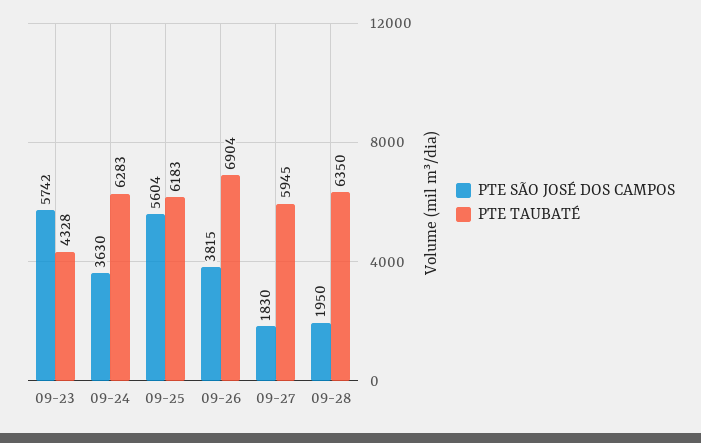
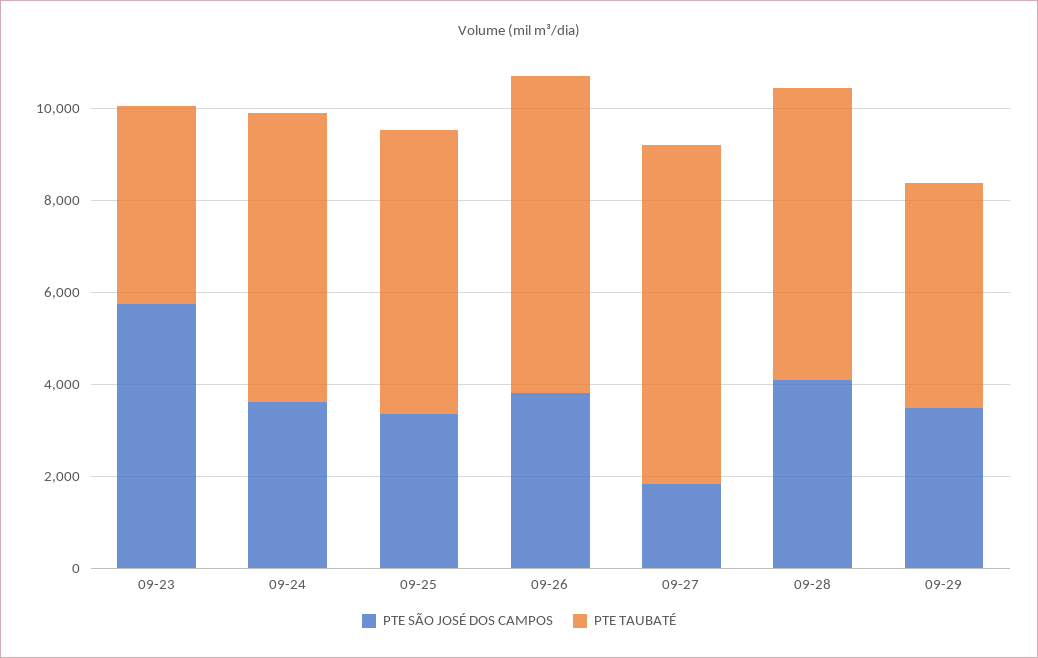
PTE SÃO JOSÉ DOS CAMPOS, 09-25: 5604 -> 3500
PTE TAUBATÉ, 09-27: 5945 -> 7500
PTE SÃO JOSÉ DOS CAMPOS, 09-28: 1950 -> 4000
PTE SÃO JOSÉ DOS CAMPOS, 09-29: none -> 3500
PTE TAUBATÉ, 09-29: none -> 5000

